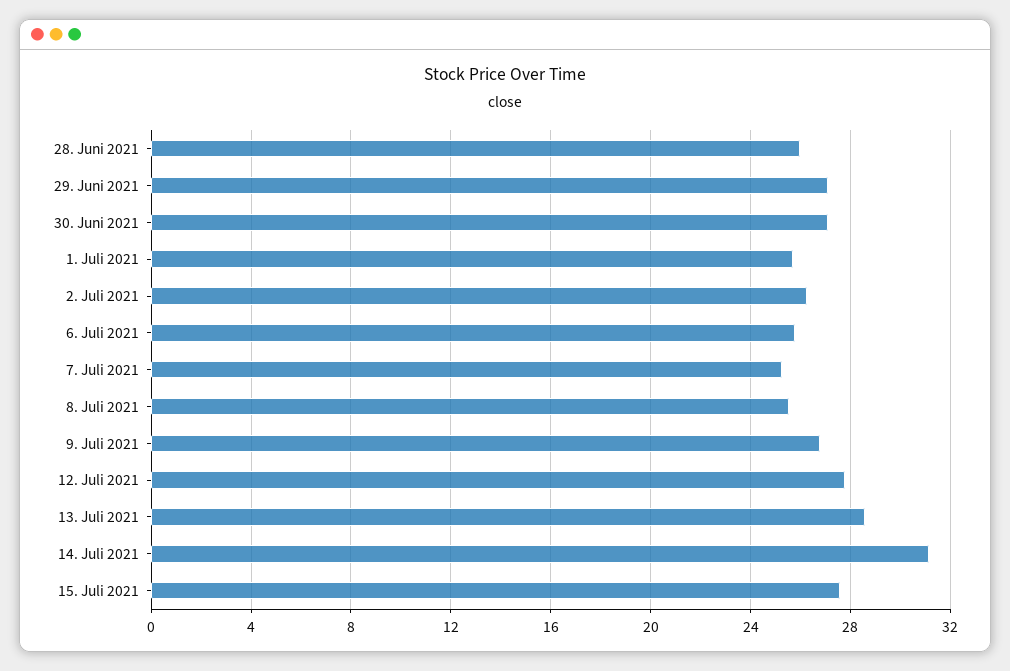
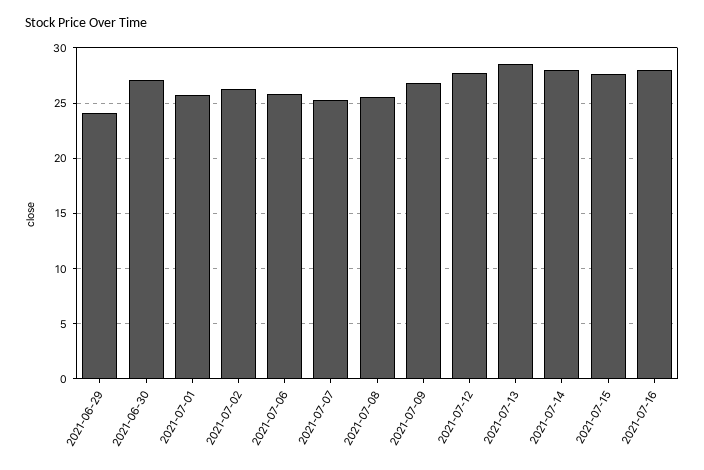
28. Juni 2021: 26 -> none
29. Juni 2021: 27 -> 24
14. Juli 2021: 31 -> 28
2021-07-16: none -> 28

